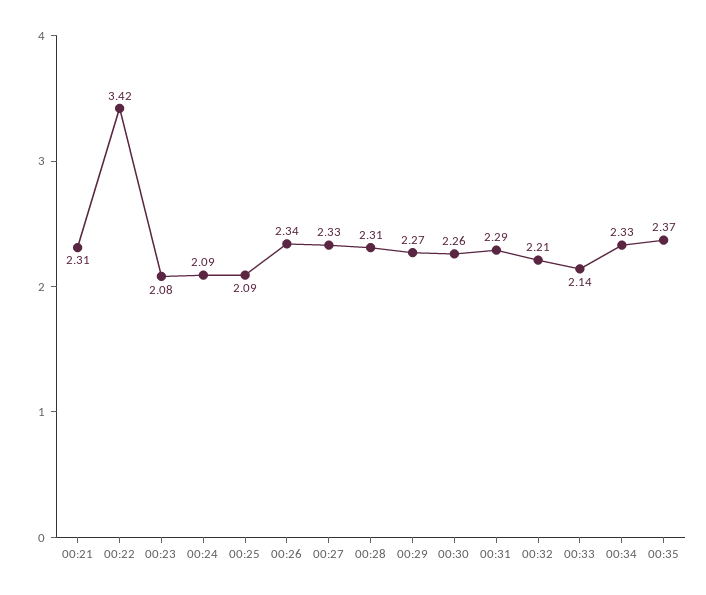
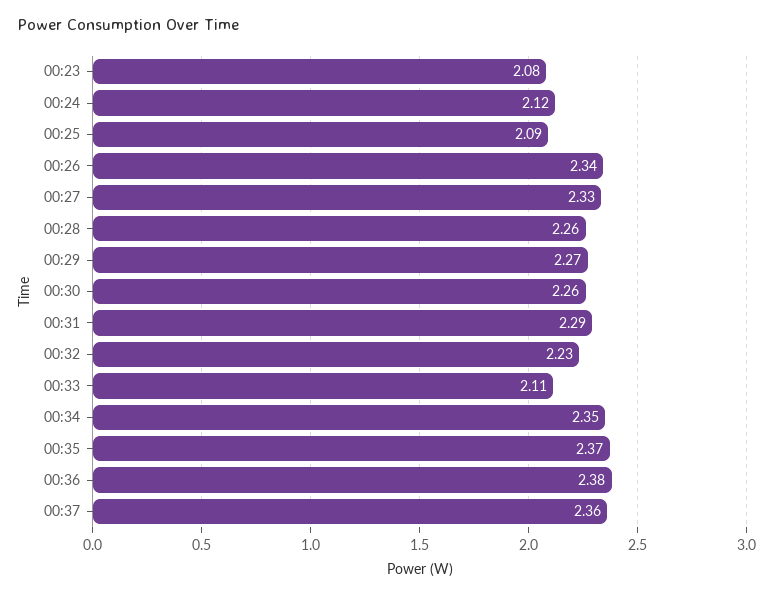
00:21: 2.31 -> none
00:22: 3.42 -> none
00:24: 2.09 -> 2.12
00:28: 2.31 -> 2.26
00:32: 2.21 -> 2.23
00:33: 2.14 -> 2.11
00:34: 2.33 -> 2.35
00:36: none -> 2.38
00:37: none -> 2.36

